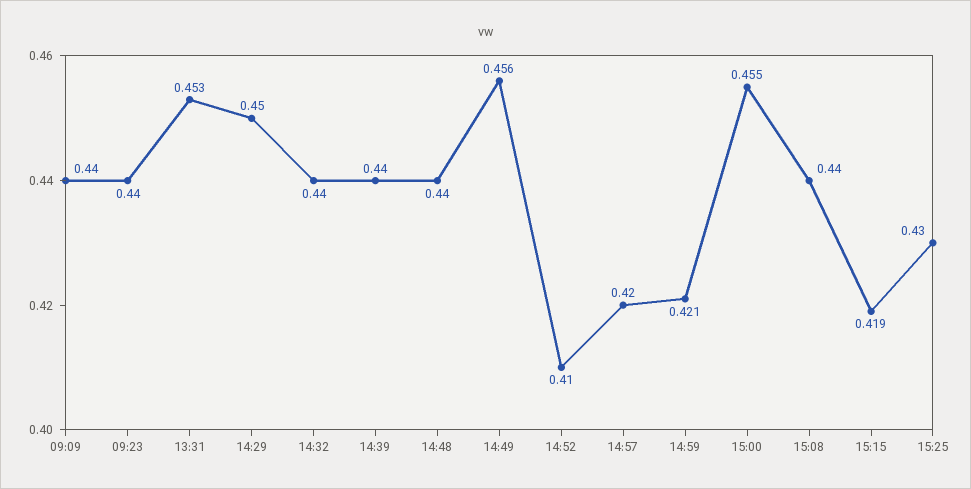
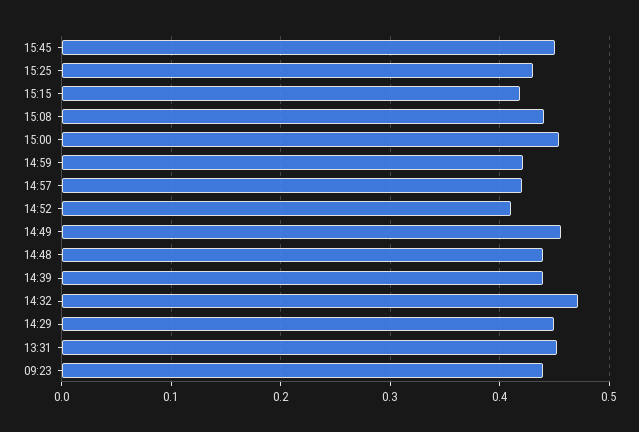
09:09: 0.44 -> none
14:32: 0.44 -> 0.47
15:45: none -> 0.45

